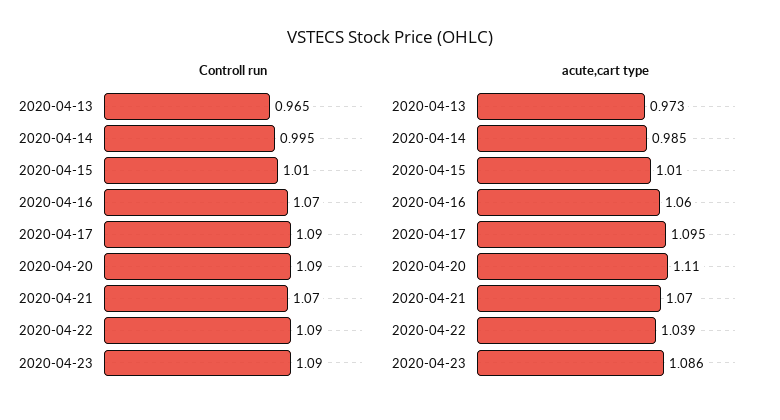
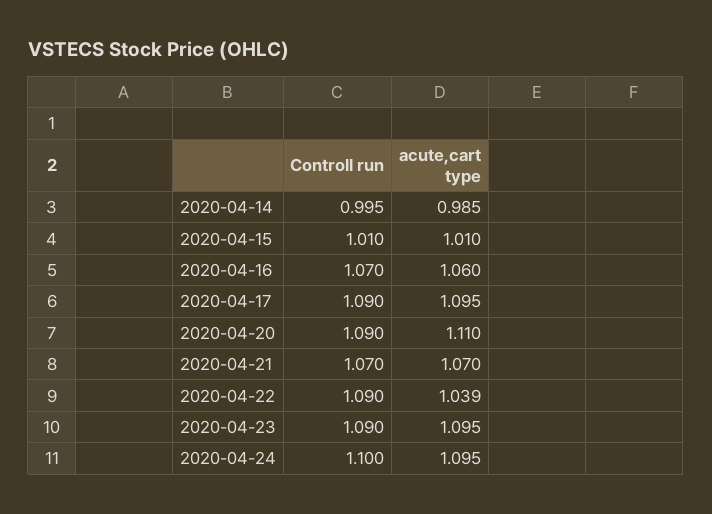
Controll run, 2020-04-13: 0.965 -> none
acute,cart type, 2020-04-13: 0.973 -> none
acute,cart type, 2020-04-23: 1.086 -> 1.095
Controll run, 2020-04-24: none -> 1.1
acute,cart type, 2020-04-24: none -> 1.095

